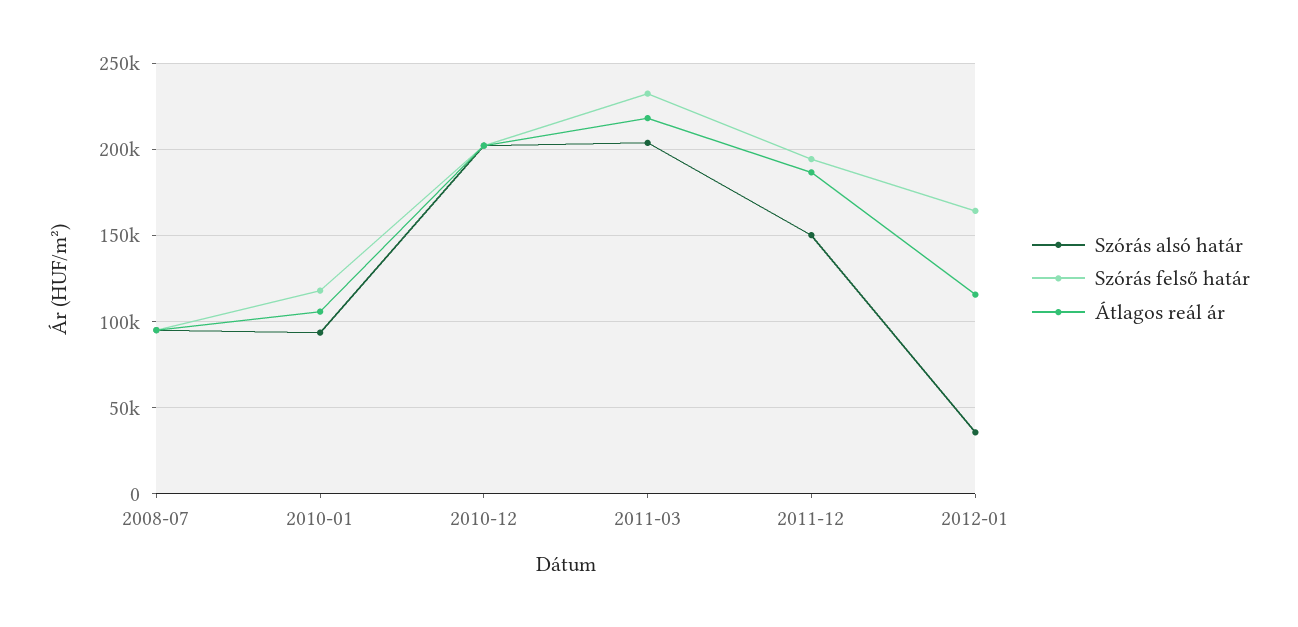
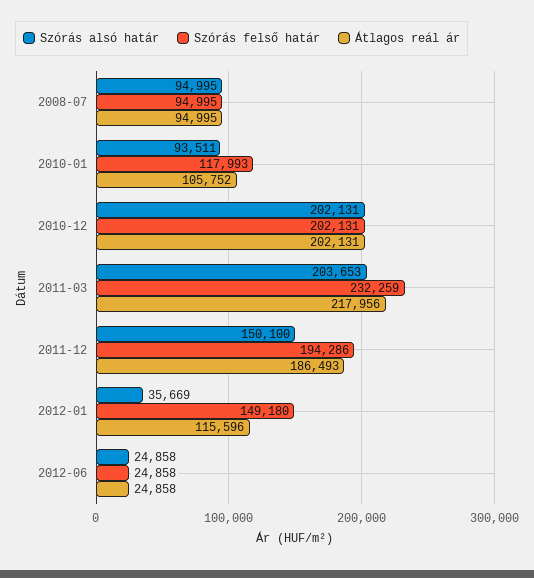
Szórás felső határ, 2012-01: 165000 -> 149180
Szórás alsó határ, 2012-06: none -> 24858
Szórás felső határ, 2012-06: none -> 24858
Átlagos reál ár, 2012-06: none -> 24858

